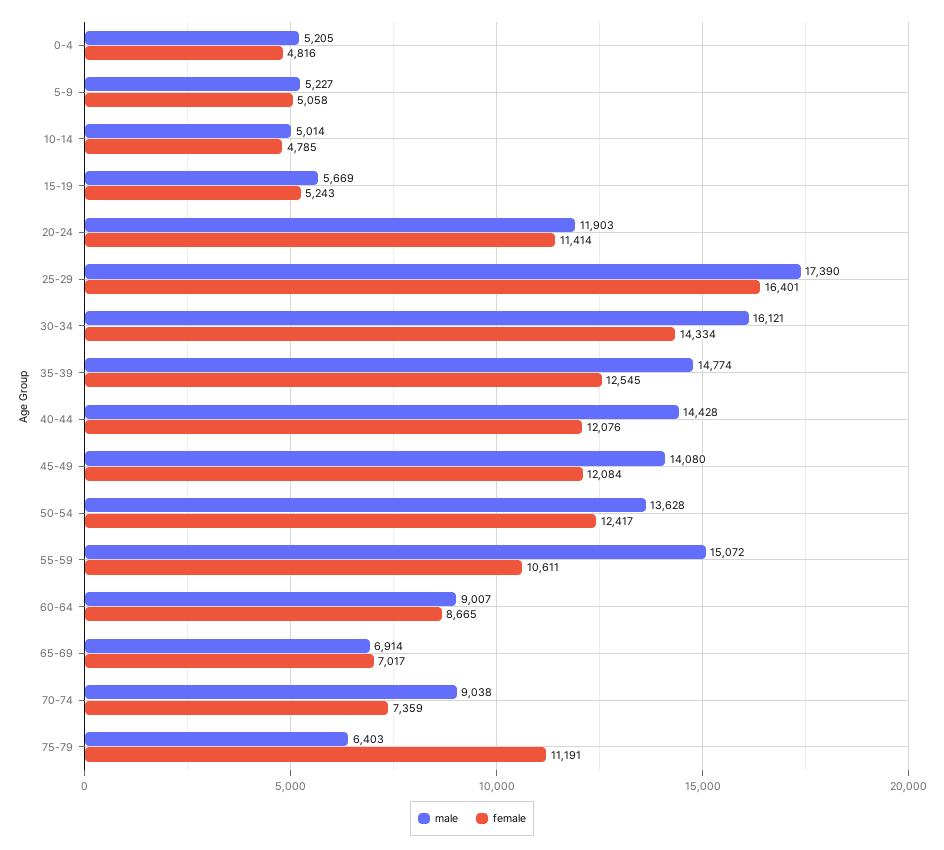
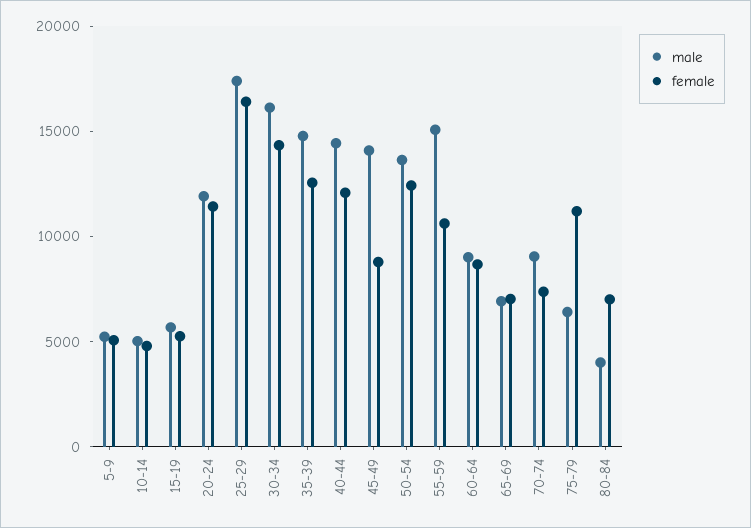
male, 0-4: 5205 -> none
female, 0-4: 4816 -> none
female, 45-49: 12084 -> 9000
male, 80-84: none -> 4000
female, 80-84: none -> 7000

